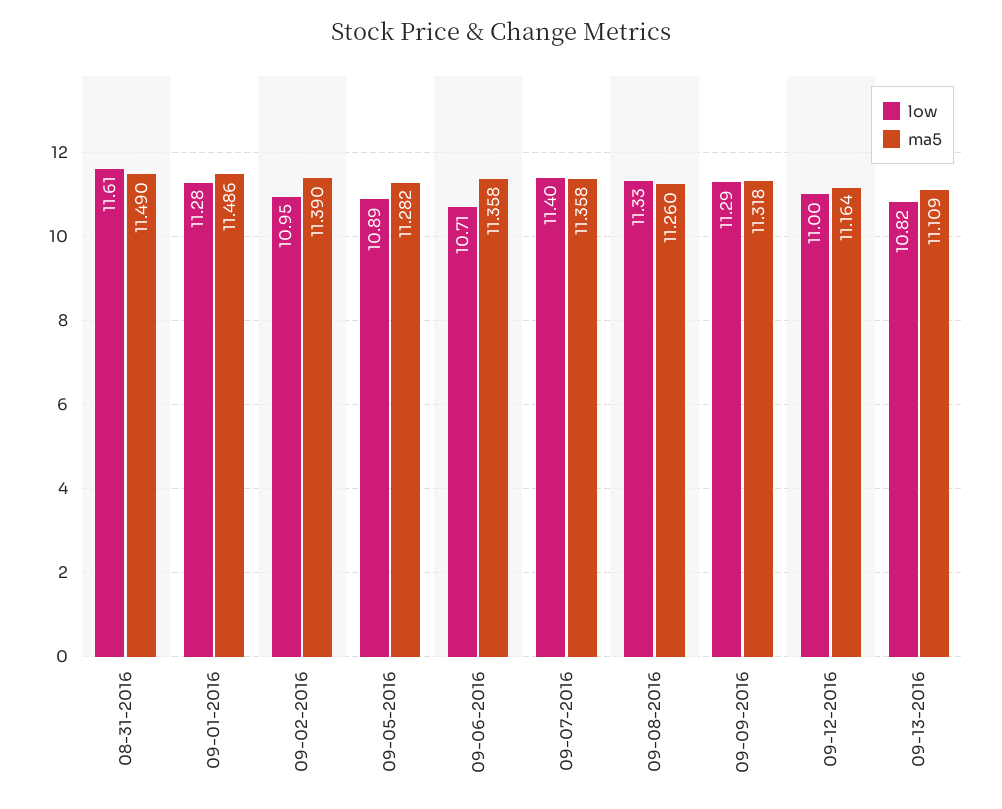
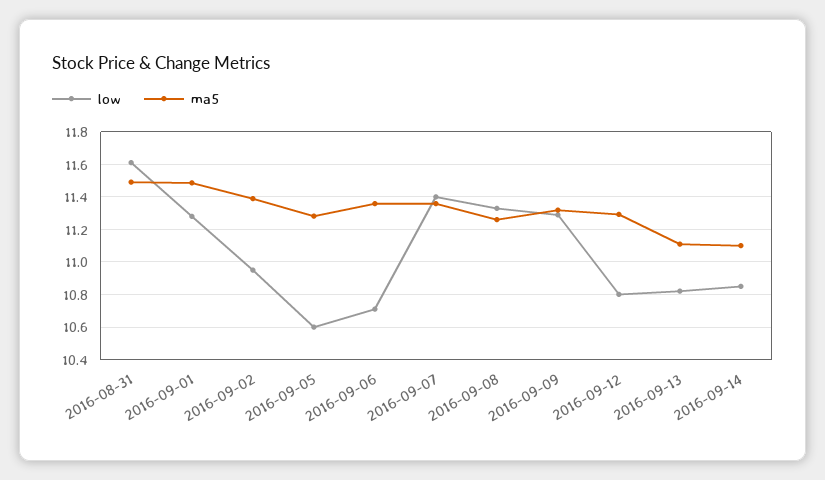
low, 09-05-2016: 10.89 -> 10.6
low, 09-12-2016: 11 -> 10.8
ma5, 09-12-2016: 11.164 -> 11.3
low, 2016-09-14: none -> 10.85
ma5, 2016-09-14: none -> 11.1

